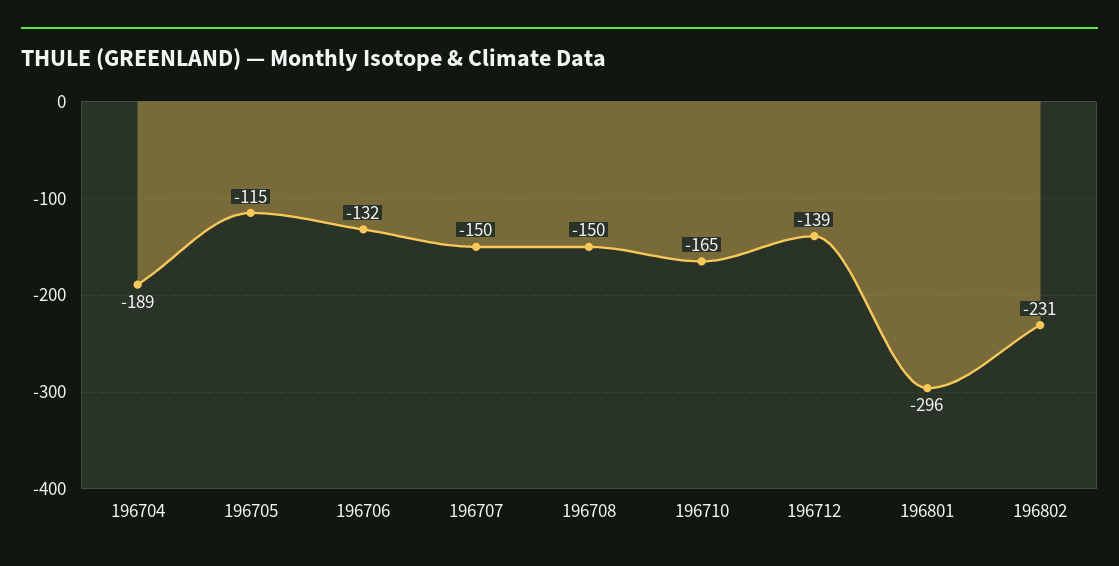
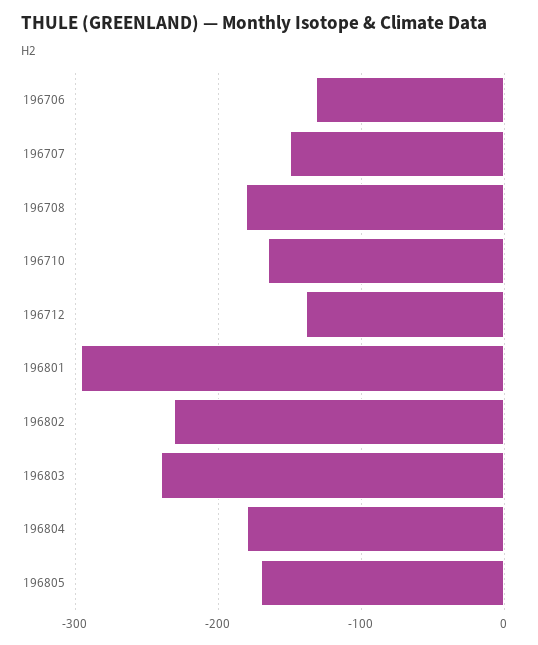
196704: -189 -> none
196705: -115 -> none
196708: -150 -> -180
196803: none -> -240
196804: none -> -180
196805: none -> -170

